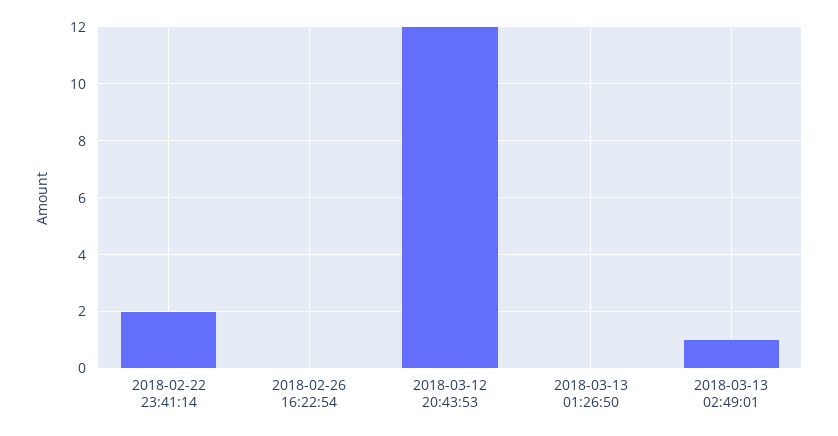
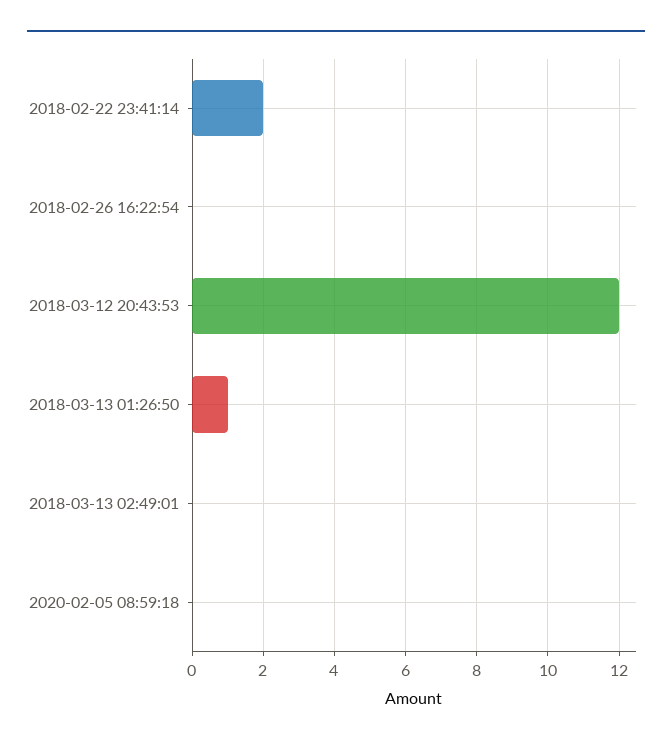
2018-03-13 01:26:50: 0 -> 1
2018-03-13 02:49:01: 1 -> 0
2020-02-05 08:59:18: none -> 0

